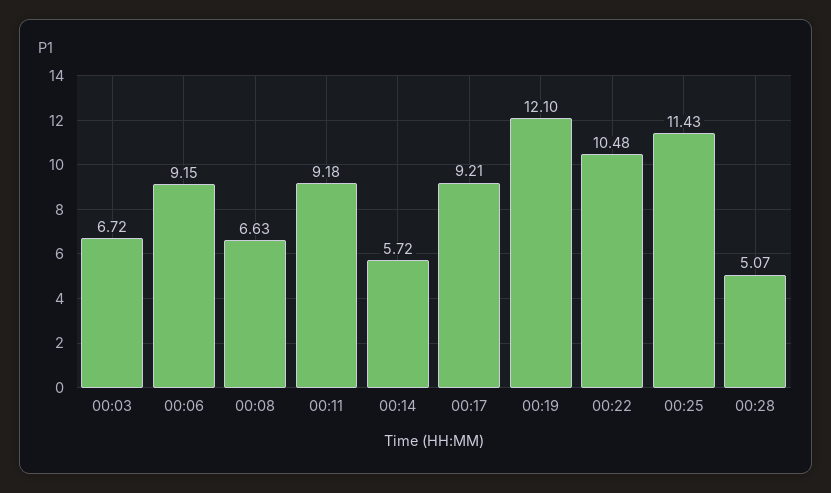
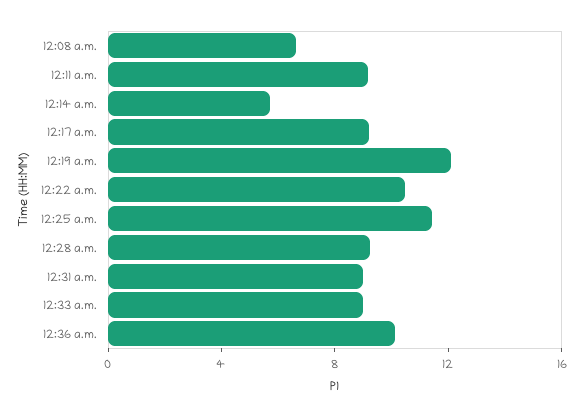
00:03: 6.72 -> none
00:06: 9.15 -> none
00:28: 5.07 -> 9
12:31 a.m.: none -> 9
12:33 a.m.: none -> 9
12:36 a.m.: none -> 10

